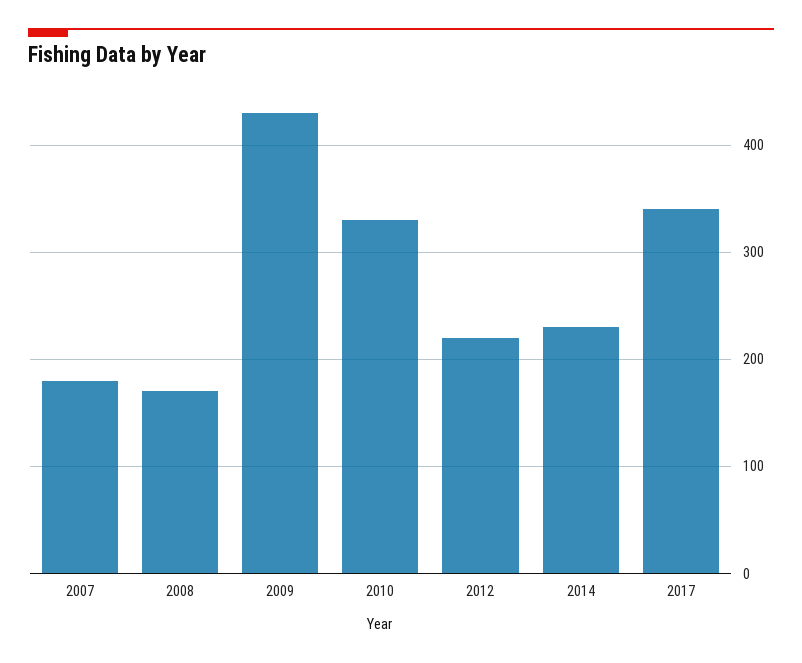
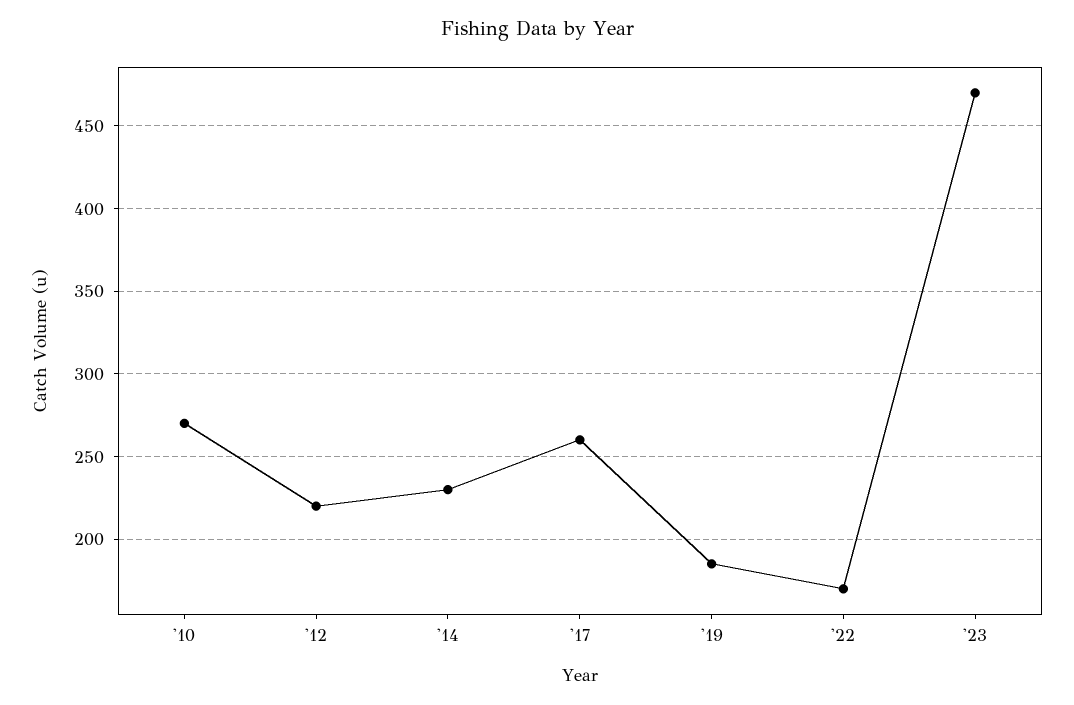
2007: 180 -> none
2008: 170 -> none
2009: 430 -> none
2010: 330 -> 270
2017: 340 -> 260
'19: none -> 185
'22: none -> 170
'23: none -> 470

